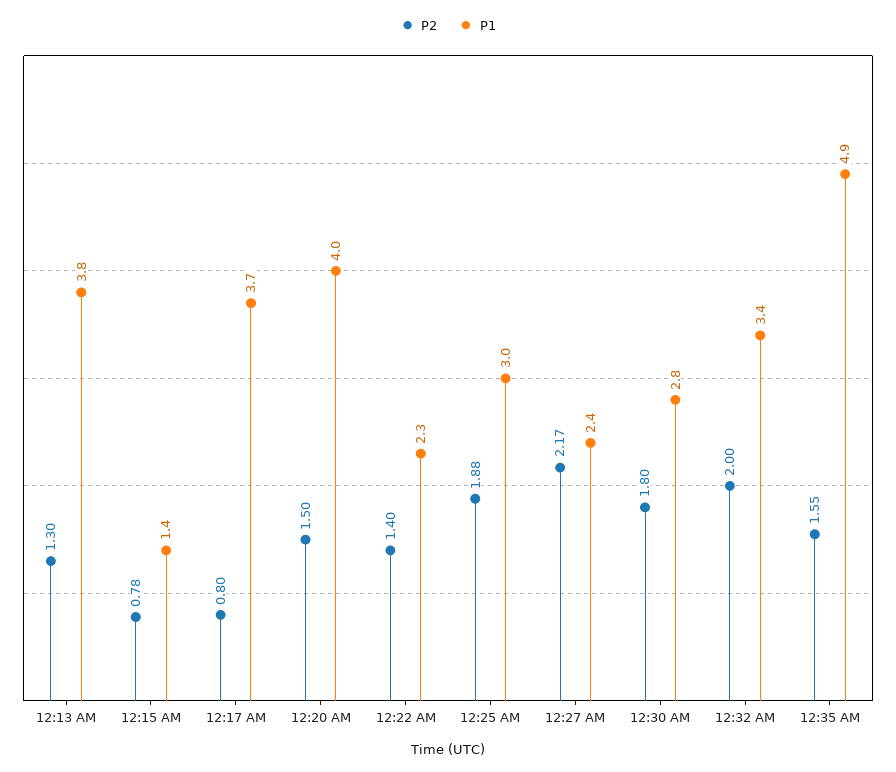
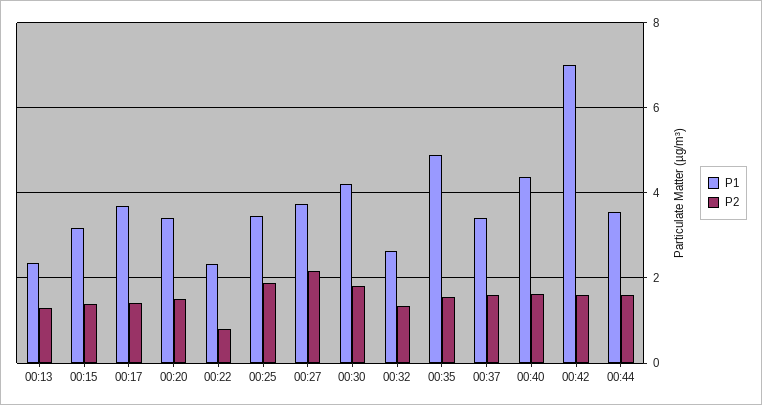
P1, 12:13 AM: 3.8 -> 2.4
P2, 12:15 AM: 0.78 -> 1.4
P1, 12:15 AM: 1.4 -> 3.2
P2, 12:17 AM: 0.8 -> 1.4
P1, 12:20 AM: 4 -> 3.4
P2, 12:22 AM: 1.4 -> 0.8
P1, 12:25 AM: 3 -> 3.4
P1, 12:27 AM: 2.4 -> 3.8
P1, 12:30 AM: 2.8 -> 4.2
P2, 12:32 AM: 2 -> 1.4
P1, 12:32 AM: 3.4 -> 2.6
P1, 00:37: none -> 3.4
P2, 00:37: none -> 1.6
P1, 00:40: none -> 4.4
P2, 00:40: none -> 1.6
P1, 00:42: none -> 7
P2, 00:42: none -> 1.6
P1, 00:44: none -> 3.6
P2, 00:44: none -> 1.6

